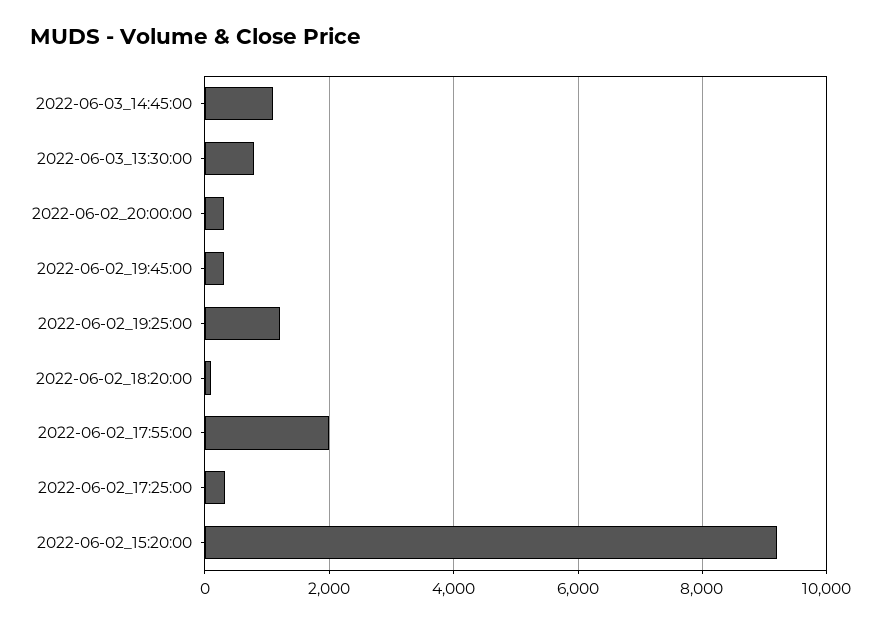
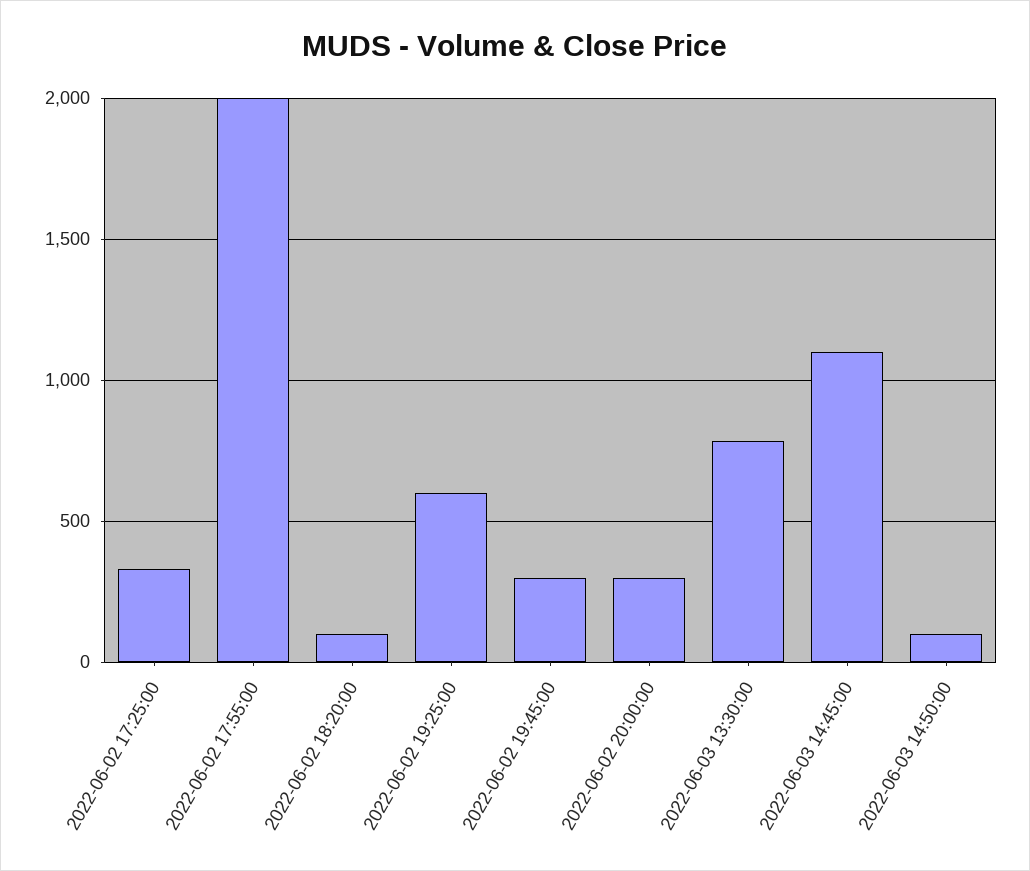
2022-06-02_19:25:00: 1200 -> 600
2022-06-02_15:20:00: 9200 -> none
2022-06-03 14:50:00: none -> 100

